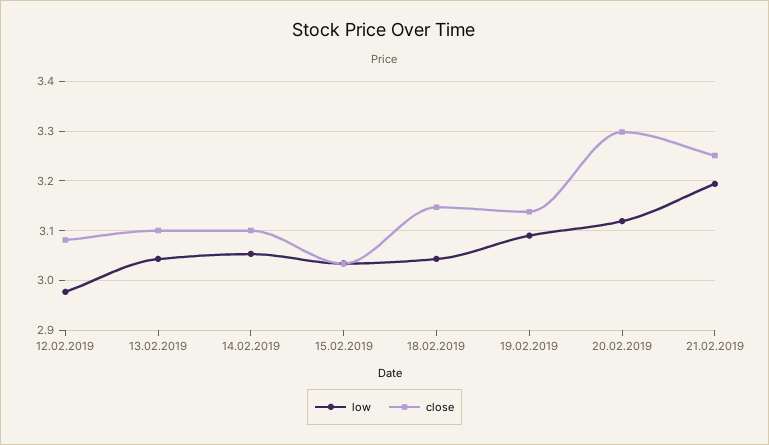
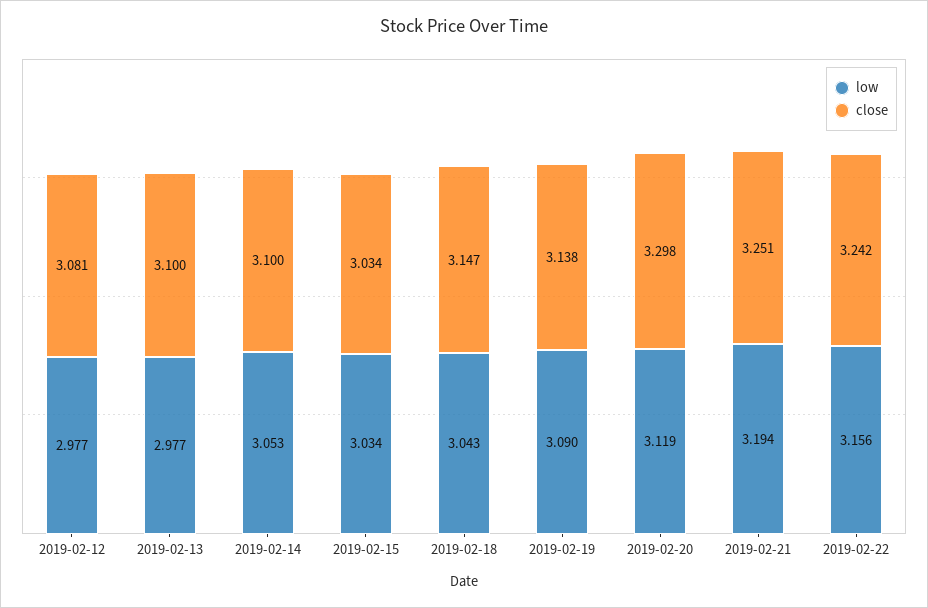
low, 13.02.2019: 3.04 -> 2.977
low, 2019-02-22: none -> 3.156
close, 2019-02-22: none -> 3.242

